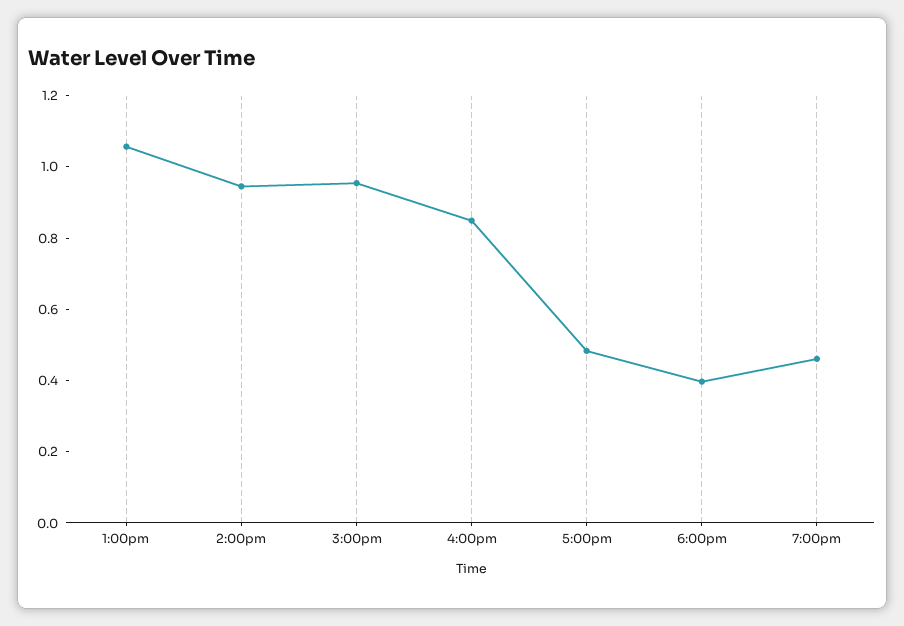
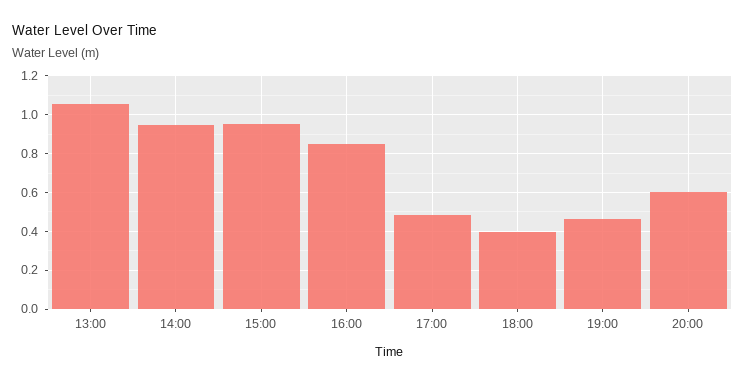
20:00: none -> 0.6

